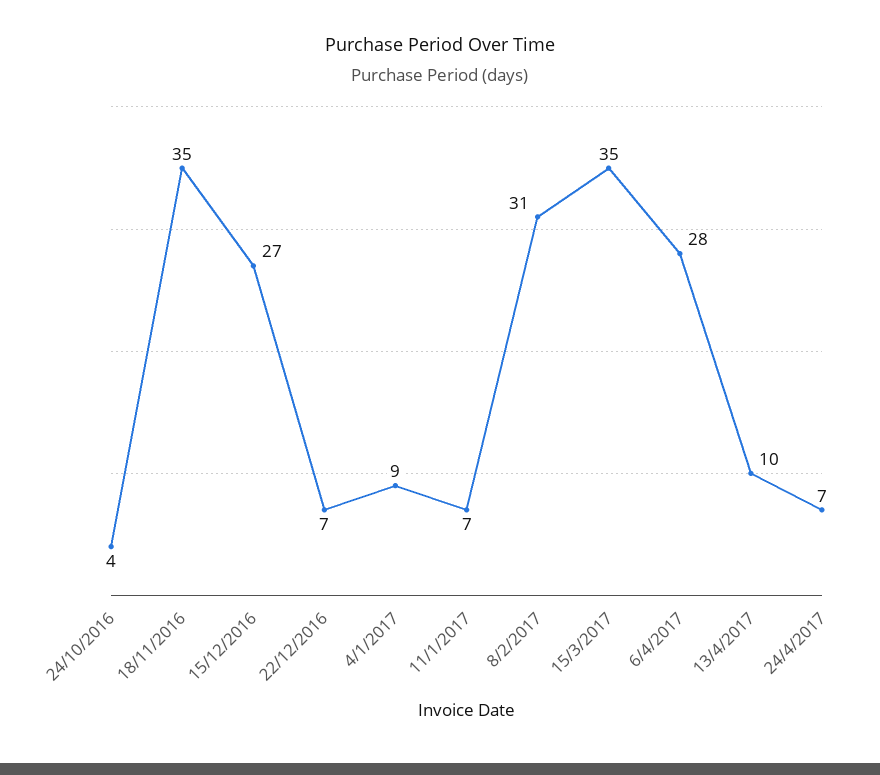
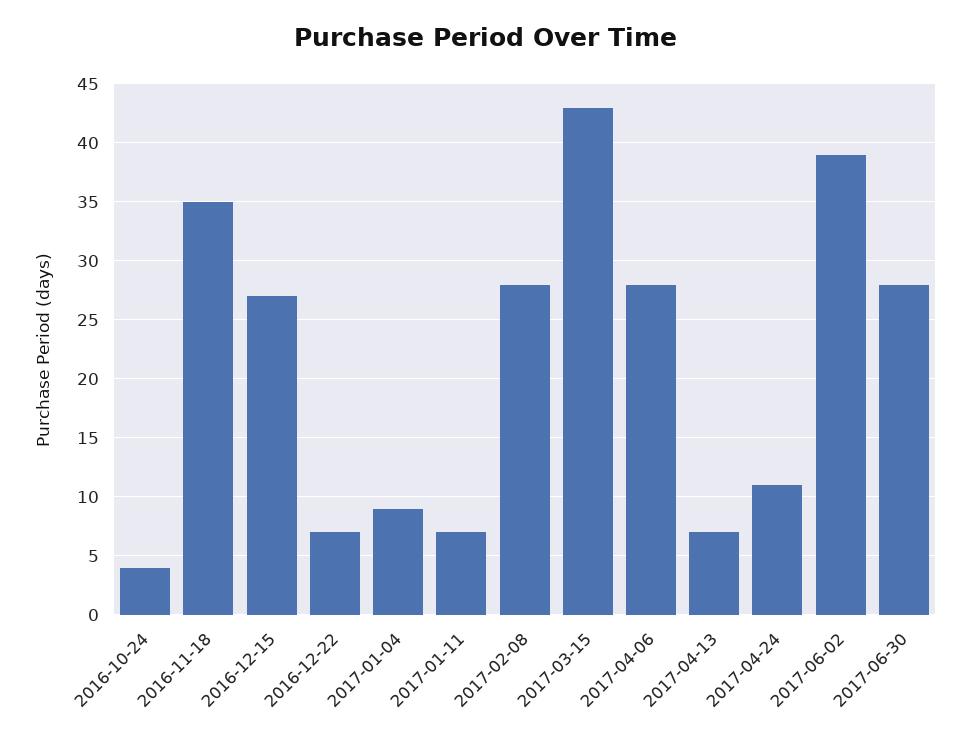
8/2/2017: 31 -> 28
15/3/2017: 35 -> 43
13/4/2017: 10 -> 7
24/4/2017: 7 -> 11
2017-06-02: none -> 39
2017-06-30: none -> 28

